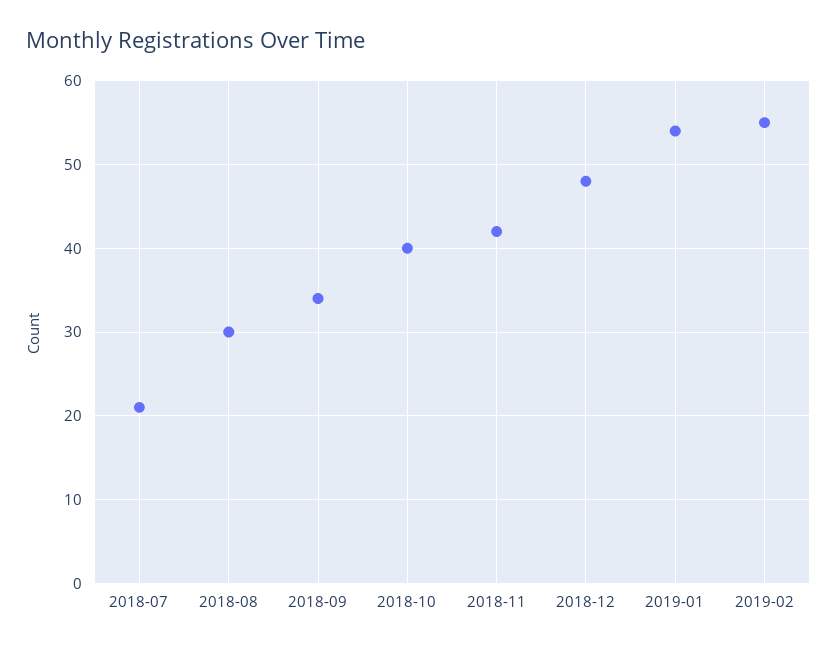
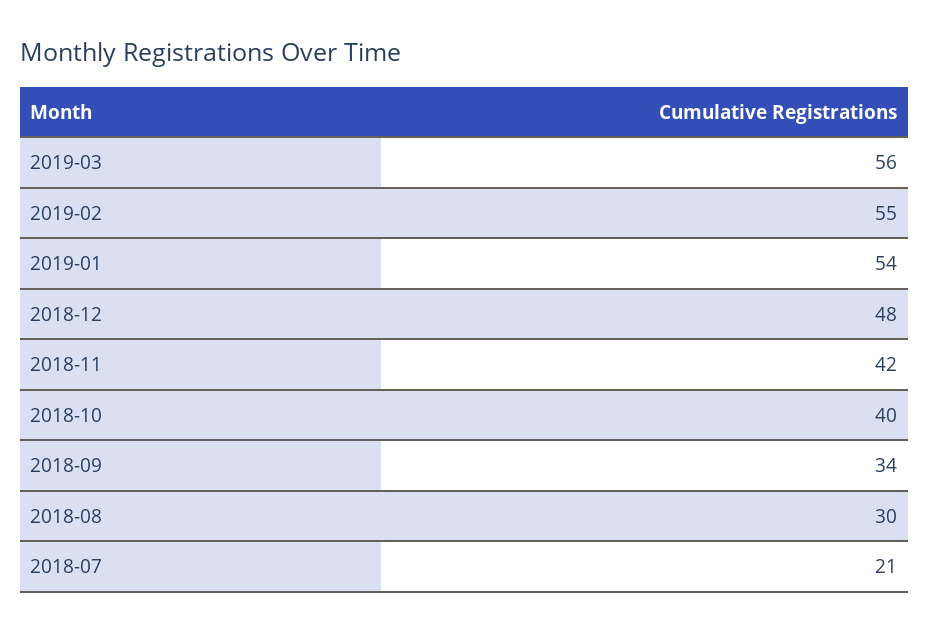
2019-03: none -> 56

